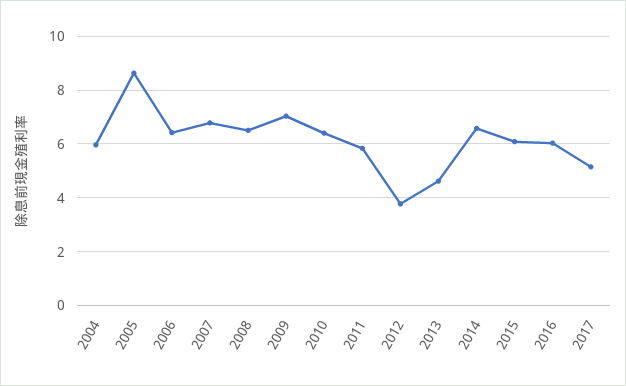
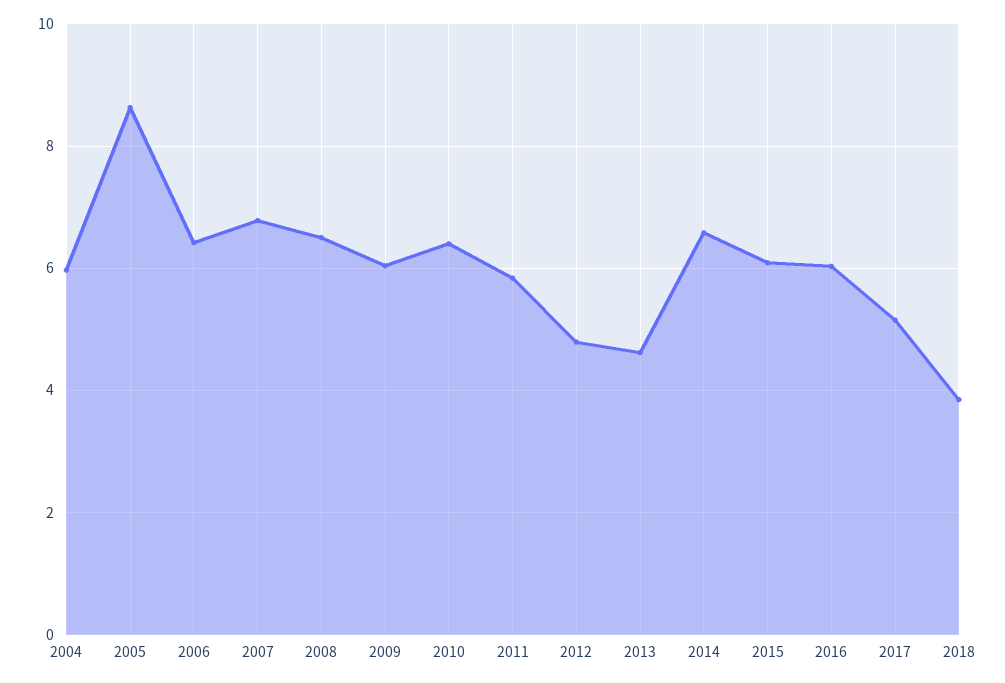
2009: 7 -> 6
2012: 3.75 -> 4.8
2018: none -> 3.8

